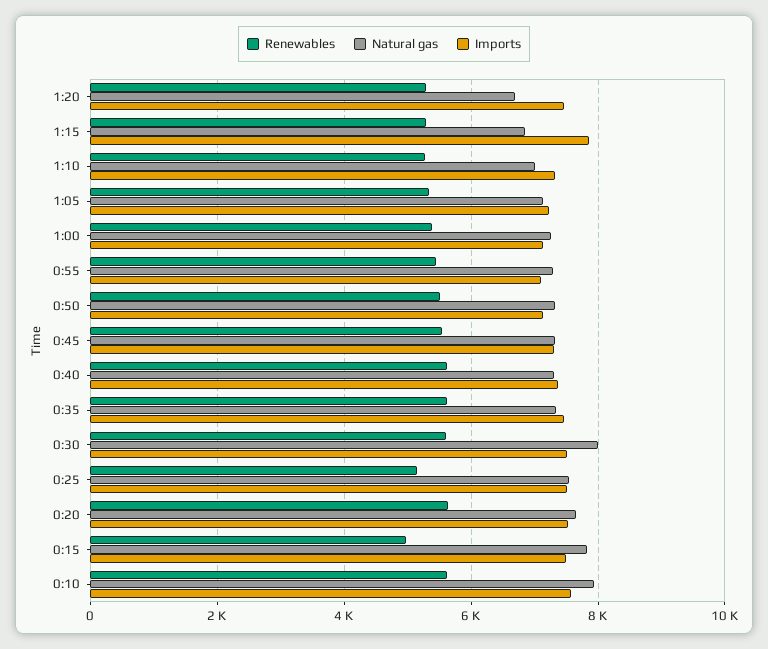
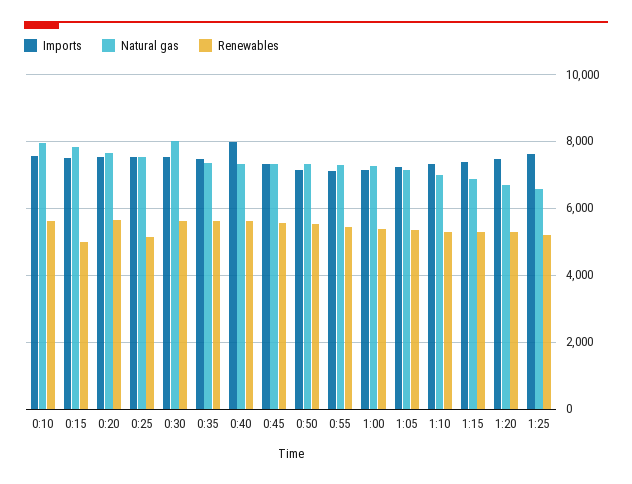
Imports, 1:15: 7800 -> 7400
Imports, 0:40: 7400 -> 8000
Imports, 1:25: none -> 7600
Natural gas, 1:25: none -> 6600
Renewables, 1:25: none -> 5200

